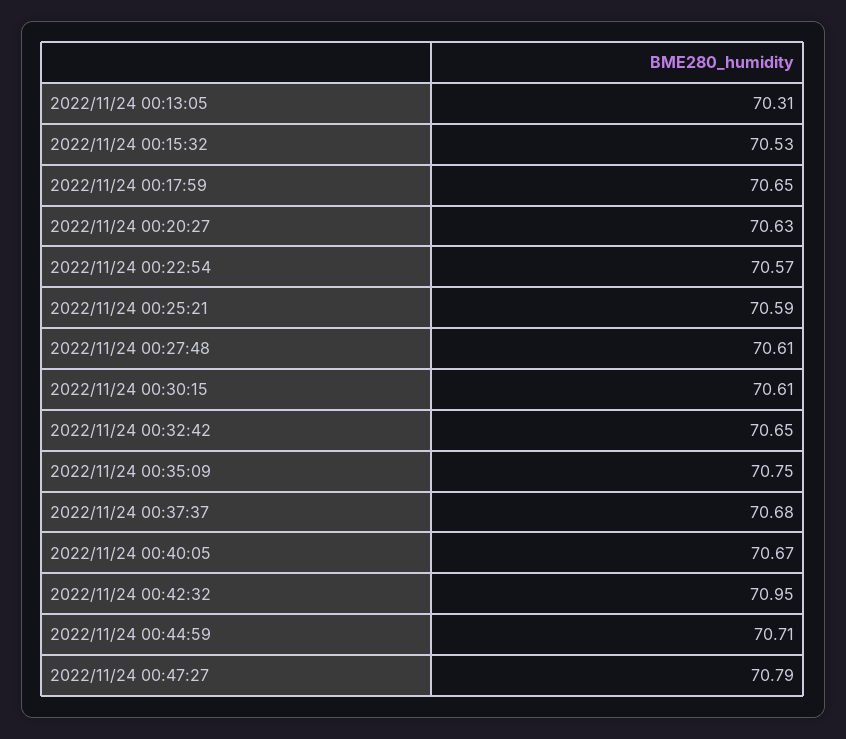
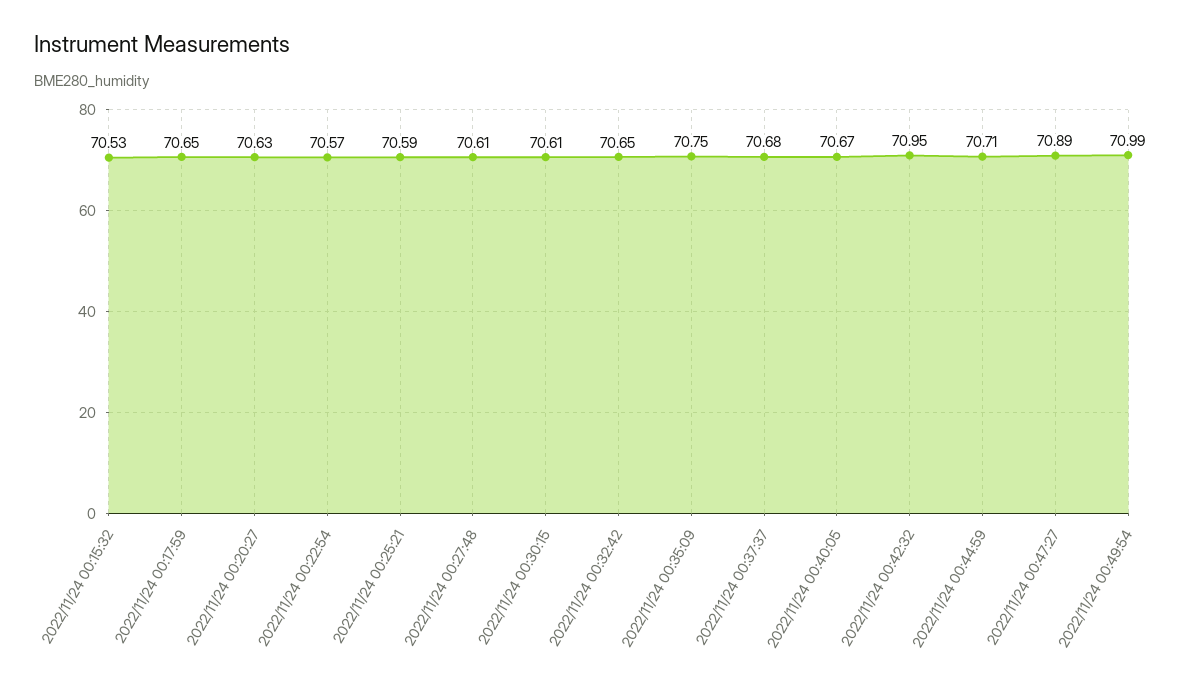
2022/11/24 00:13:05: 70.31 -> none
2022/11/24 00:47:27: 70.79 -> 70.89
2022/11/24 00:49:54: none -> 70.99

